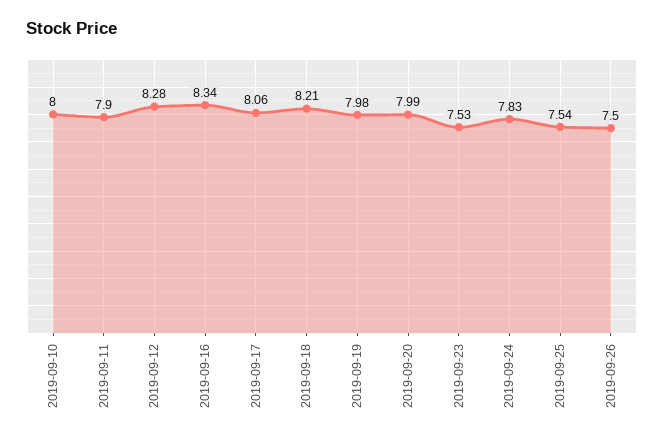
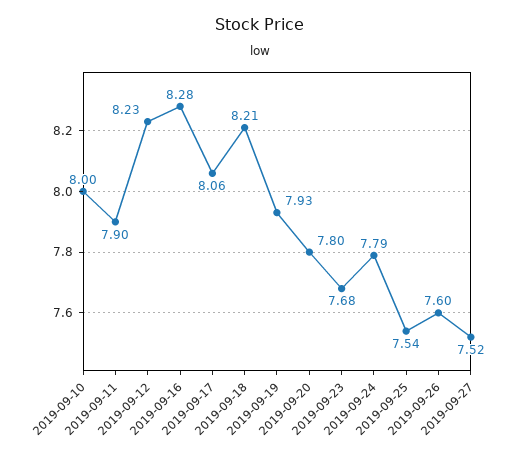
2019-09-12: 8.28 -> 8.23
2019-09-16: 8.34 -> 8.28
2019-09-19: 7.98 -> 7.93
2019-09-20: 7.99 -> 7.8
2019-09-23: 7.53 -> 7.68
2019-09-24: 7.83 -> 7.79
2019-09-26: 7.5 -> 7.6
2019-09-27: none -> 7.52

